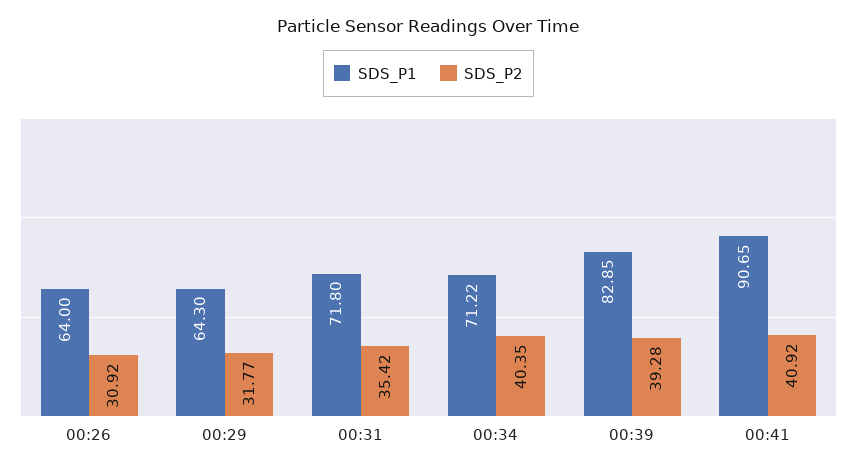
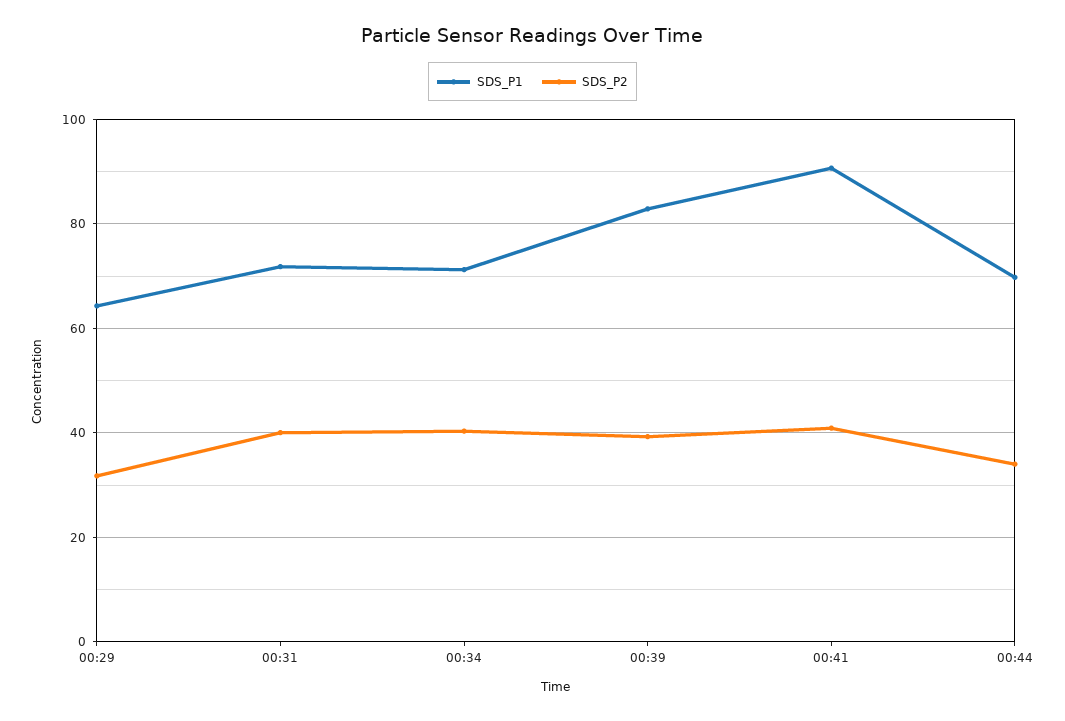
SDS_P1, 00:26: 64 -> none
SDS_P2, 00:26: 30.92 -> none
SDS_P2, 00:31: 35.42 -> 40
SDS_P1, 00:44: none -> 70
SDS_P2, 00:44: none -> 34

